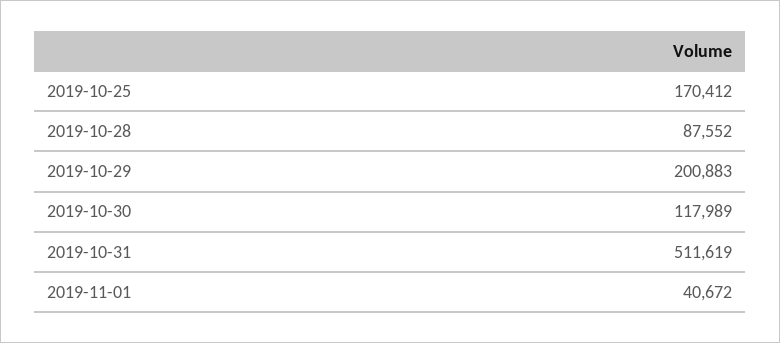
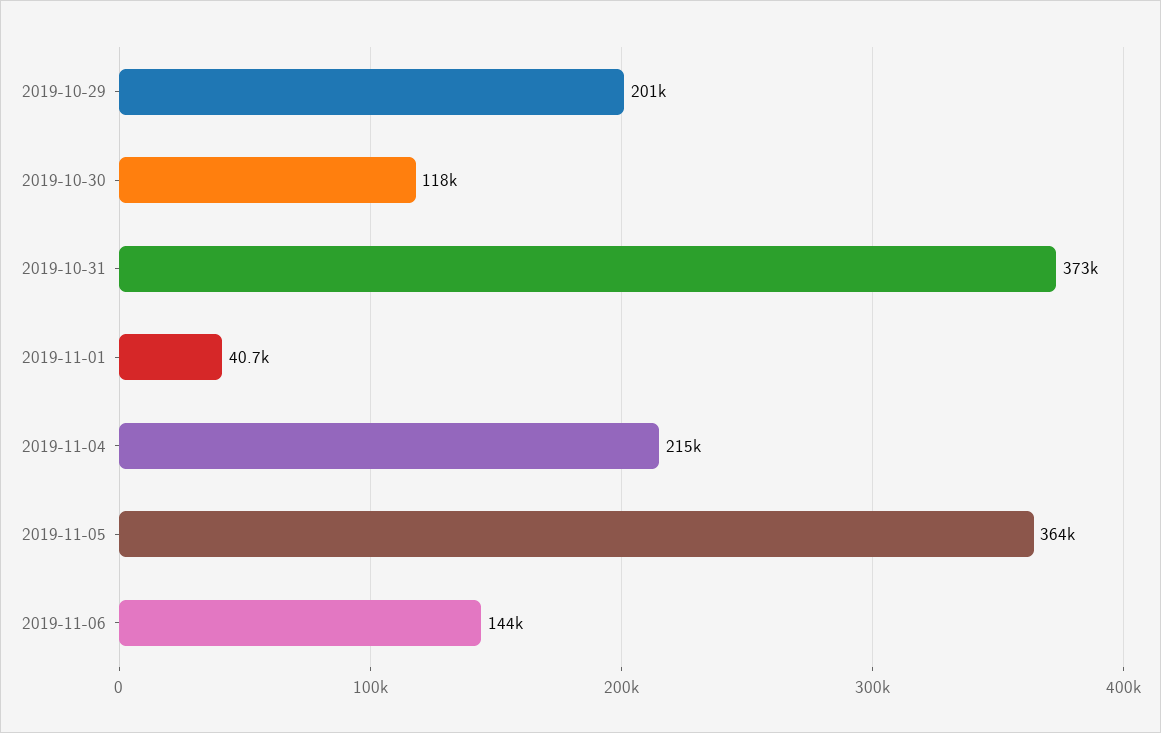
2019-10-25: 170412 -> none
2019-10-28: 87552 -> none
2019-10-31: 511619 -> 373000
2019-11-04: none -> 215000
2019-11-05: none -> 364000
2019-11-06: none -> 144000

